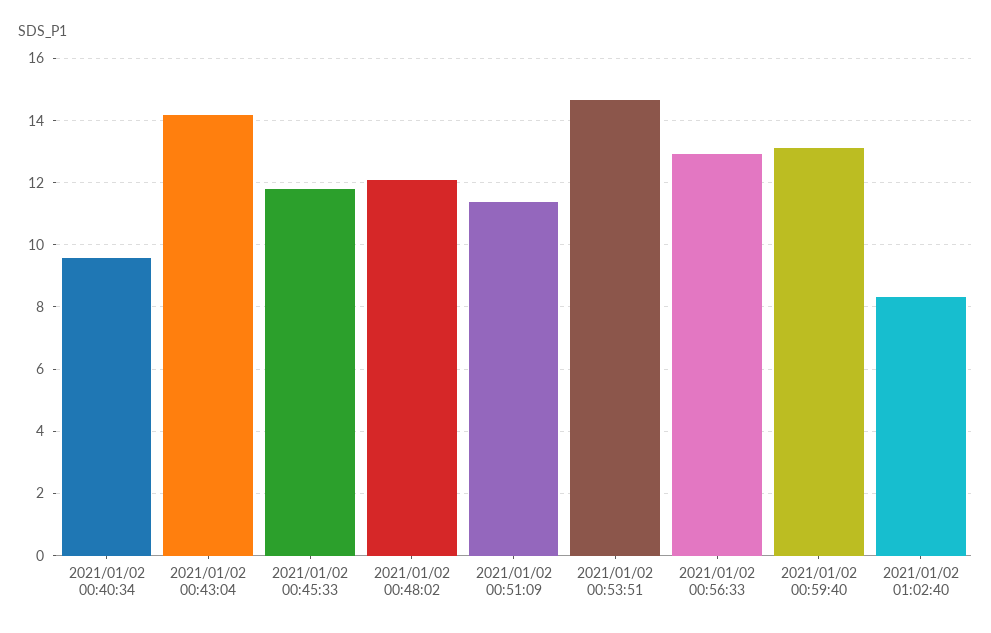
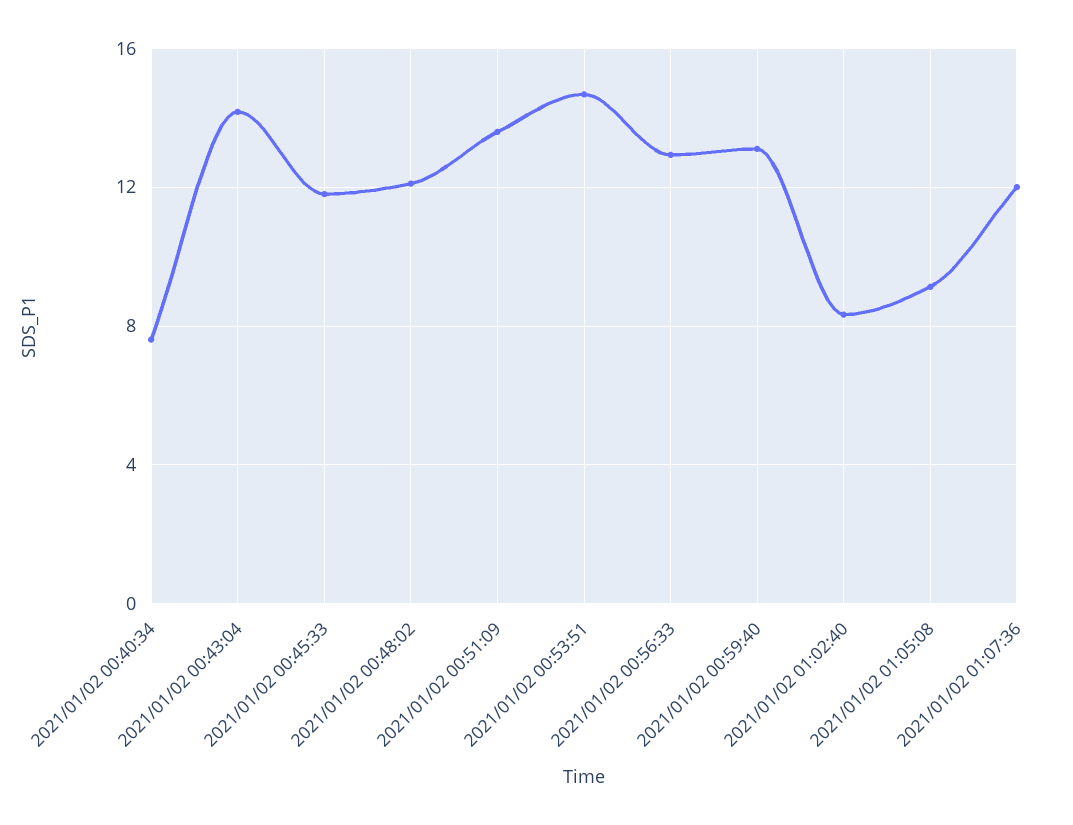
2021/01/02 00:40:34: 9.6 -> 7.5
2021/01/02 00:51:09: 11.4 -> 13.5
2021/01/02 01:05:08: none -> 9
2021/01/02 01:07:36: none -> 12

